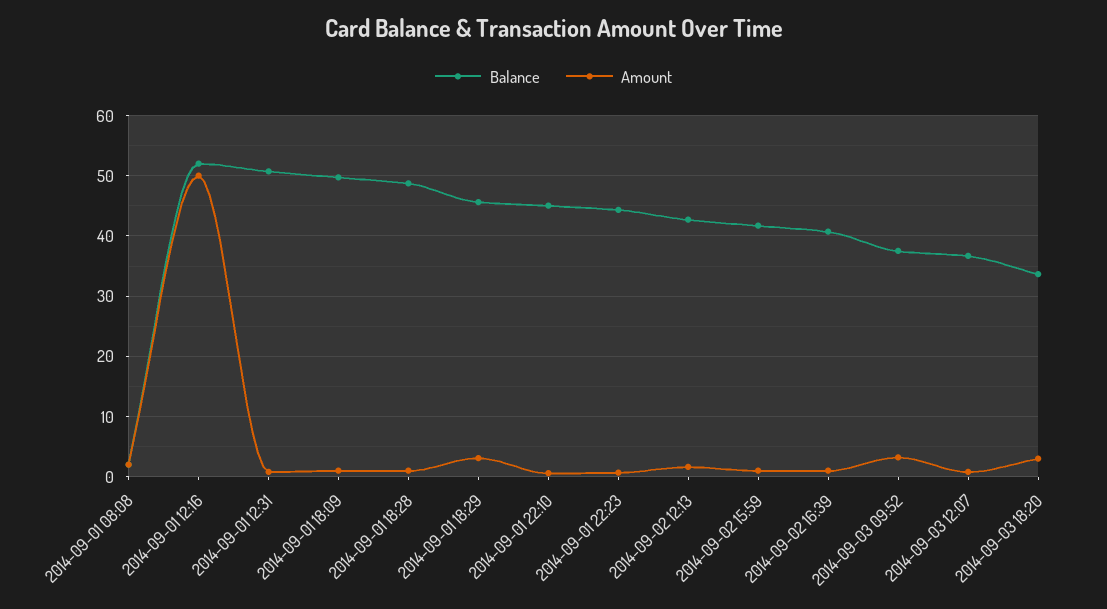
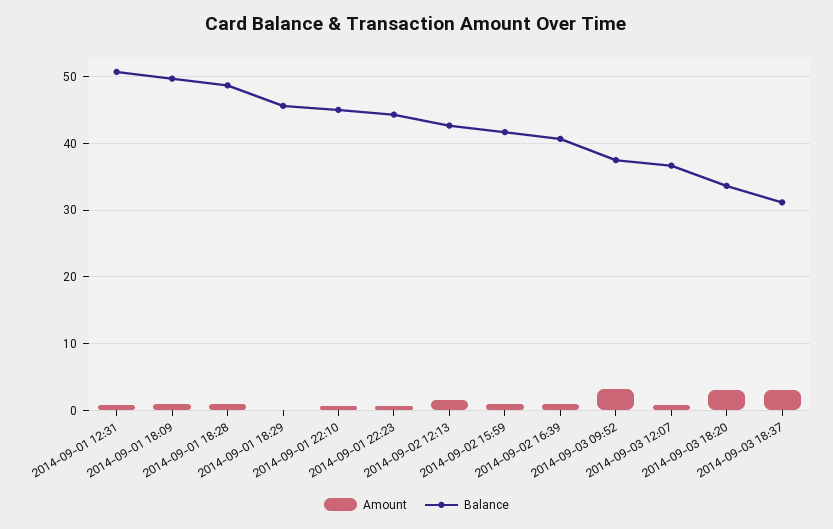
Balance, 2014-09-01 08:08: 2 -> none
Amount, 2014-09-01 08:08: 2 -> none
Balance, 2014-09-01 12:16: 52 -> none
Amount, 2014-09-01 12:16: 50 -> none
Amount, 2014-09-01 18:29: 3 -> 0
Amount, 2014-09-03 18:37: none -> 3
Balance, 2014-09-03 18:37: none -> 31

